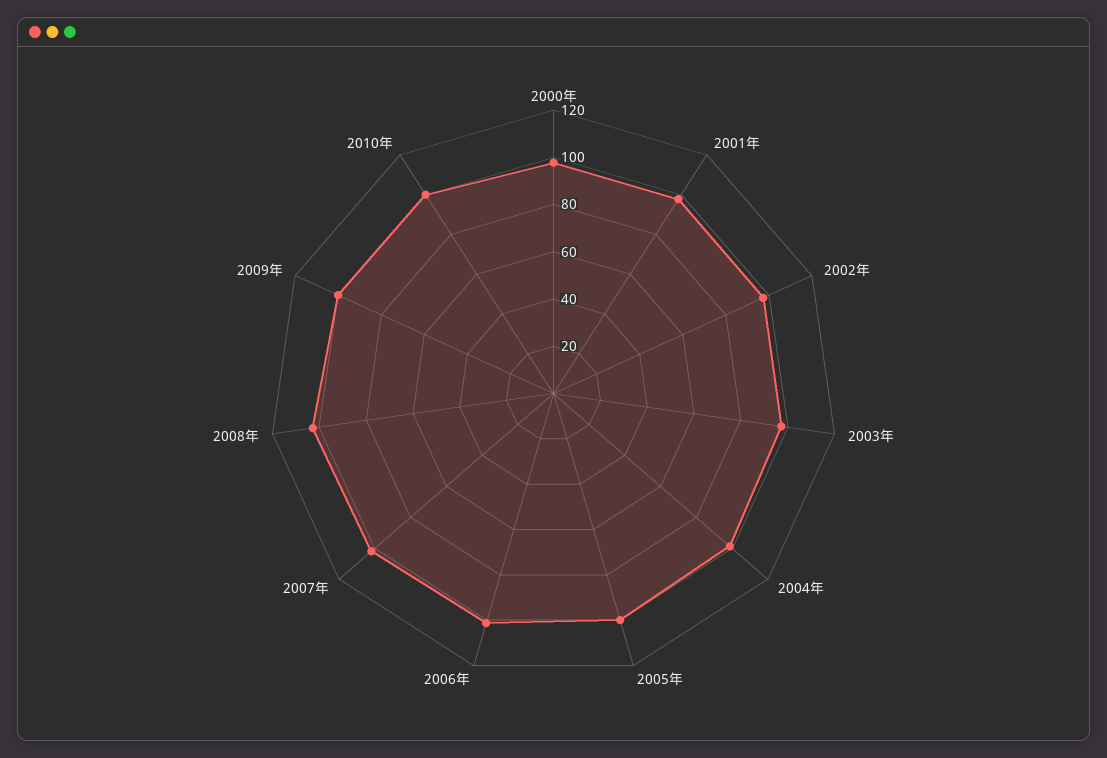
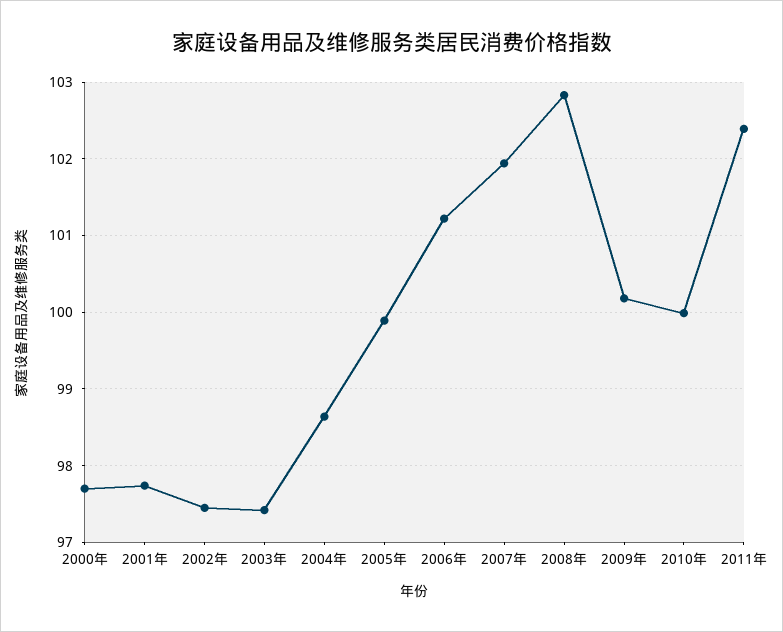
2011年: none -> 102.4

